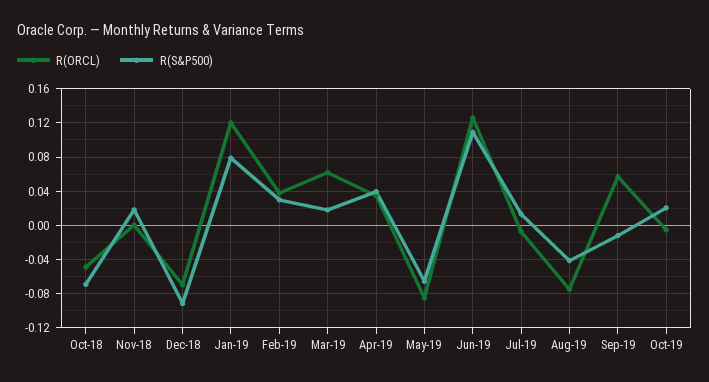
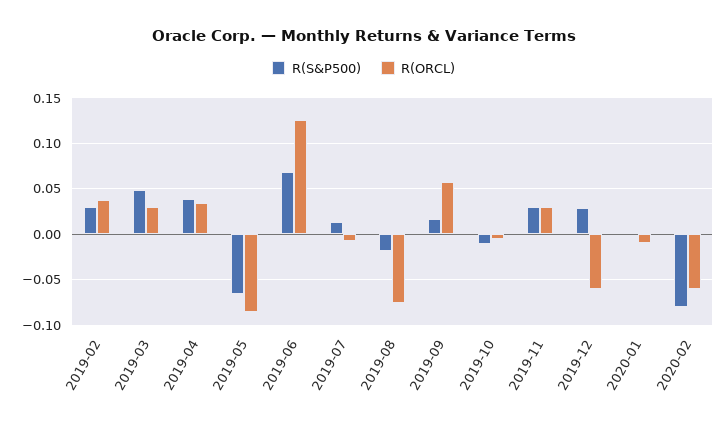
R(ORCL), Oct-18: -0.05 -> none
R(S&P500), Oct-18: -0.07 -> none
R(ORCL), Nov-18: 0 -> none
R(S&P500), Nov-18: 0.02 -> none
R(ORCL), Dec-18: -0.07 -> none
R(S&P500), Dec-18: -0.09 -> none
R(ORCL), Jan-19: 0.12 -> none
R(S&P500), Jan-19: 0.08 -> none
R(ORCL), Mar-19: 0.06 -> 0.03
R(S&P500), Mar-19: 0.02 -> 0.05
R(S&P500), Jun-19: 0.11 -> 0.07
R(S&P500), Aug-19: -0.04 -> -0.02
R(S&P500), Sep-19: -0.01 -> 0.02
R(S&P500), Oct-19: 0.02 -> -0.01
R(S&P500), 2019-11: none -> 0.03
R(ORCL), 2019-11: none -> 0.03
R(S&P500), 2019-12: none -> 0.03
R(ORCL), 2019-12: none -> -0.06
R(S&P500), 2020-01: none -> 0
R(ORCL), 2020-01: none -> -0.01
R(S&P500), 2020-02: none -> -0.08
R(ORCL), 2020-02: none -> -0.06

